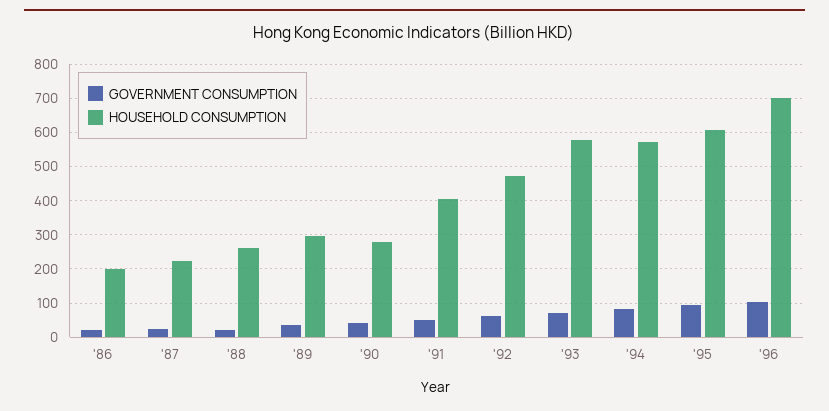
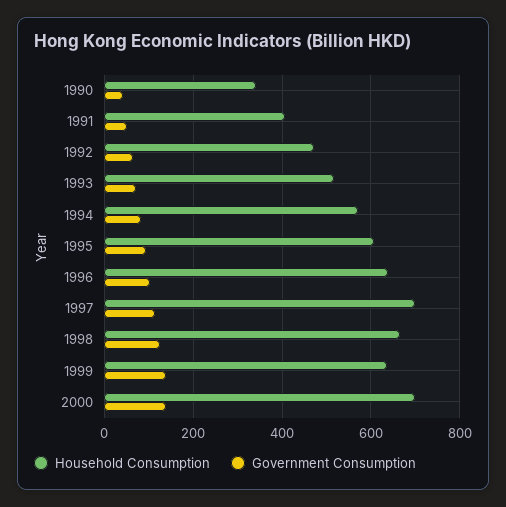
GOVERNMENT CONSUMPTION, '86: 20 -> none
HOUSEHOLD CONSUMPTION, '86: 200 -> none
GOVERNMENT CONSUMPTION, '87: 20 -> none
HOUSEHOLD CONSUMPTION, '87: 220 -> none
GOVERNMENT CONSUMPTION, '88: 20 -> none
HOUSEHOLD CONSUMPTION, '88: 260 -> none
GOVERNMENT CONSUMPTION, '89: 40 -> none
HOUSEHOLD CONSUMPTION, '89: 300 -> none
HOUSEHOLD CONSUMPTION, '90: 280 -> 340
HOUSEHOLD CONSUMPTION, '93: 580 -> 520
HOUSEHOLD CONSUMPTION, '96: 700 -> 640
HOUSEHOLD CONSUMPTION, 1997: none -> 700
GOVERNMENT CONSUMPTION, 1997: none -> 120
HOUSEHOLD CONSUMPTION, 1998: none -> 660
GOVERNMENT CONSUMPTION, 1998: none -> 120
HOUSEHOLD CONSUMPTION, 1999: none -> 640
GOVERNMENT CONSUMPTION, 1999: none -> 140
HOUSEHOLD CONSUMPTION, 2000: none -> 700
GOVERNMENT CONSUMPTION, 2000: none -> 140

